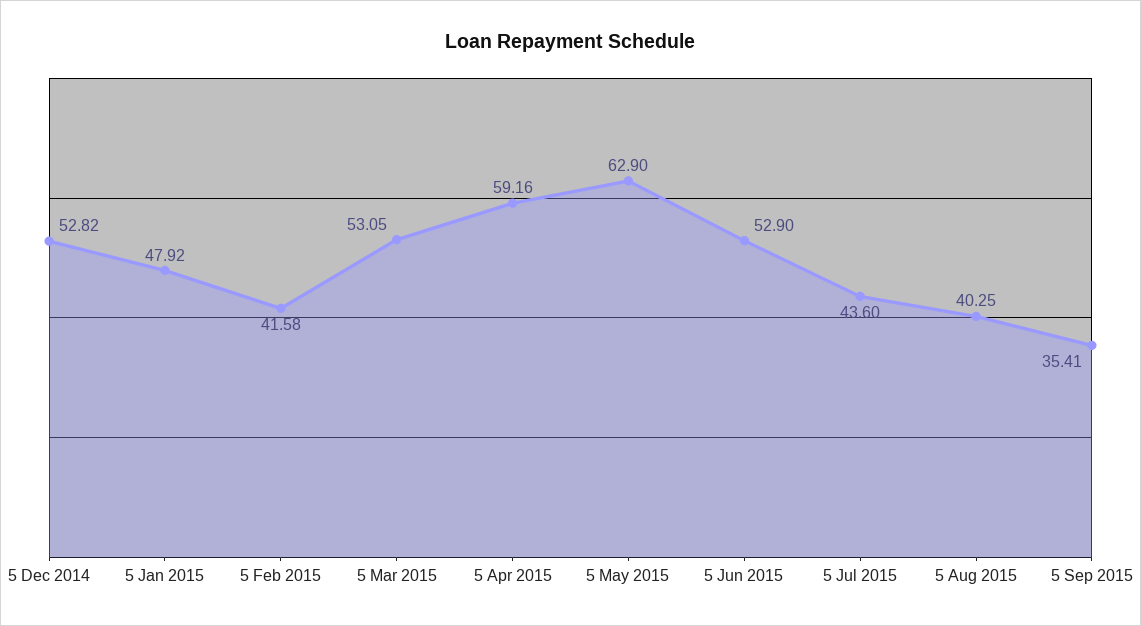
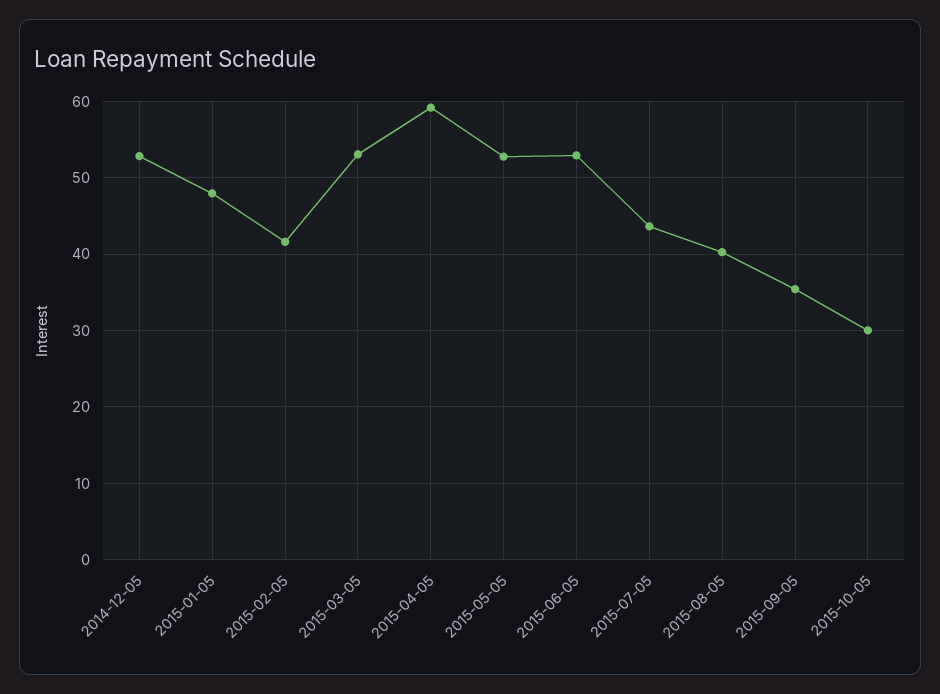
5 May 2015: 62.9 -> 53
2015-10-05: none -> 30

